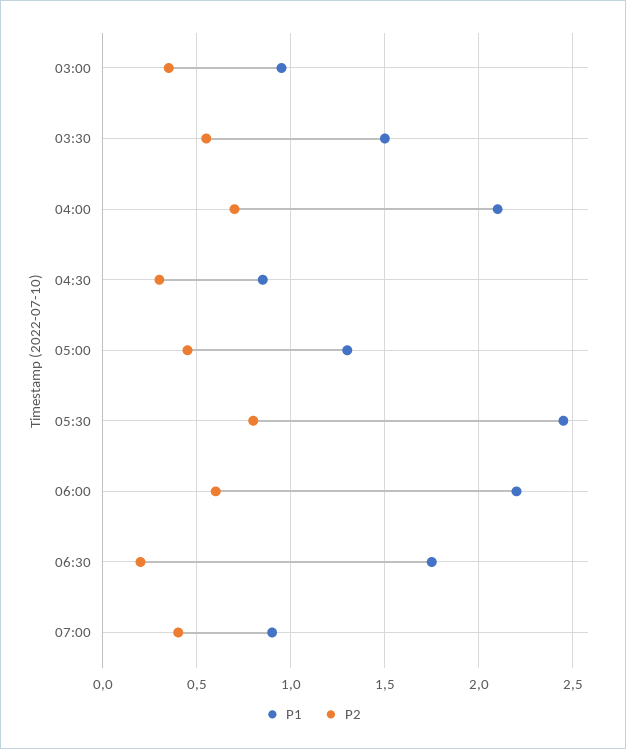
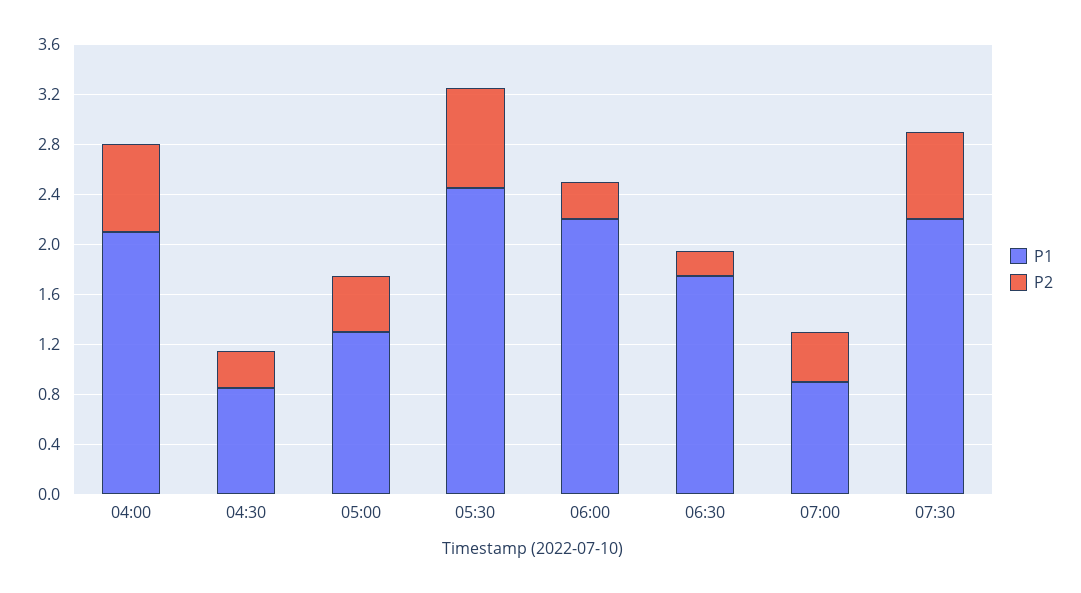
P1, 03:00: 0.95 -> none
P2, 03:00: 0.35 -> none
P1, 03:30: 1.5 -> none
P2, 03:30: 0.55 -> none
P2, 06:00: 0.6 -> 0.3
P1, 07:30: none -> 2.2
P2, 07:30: none -> 0.7

